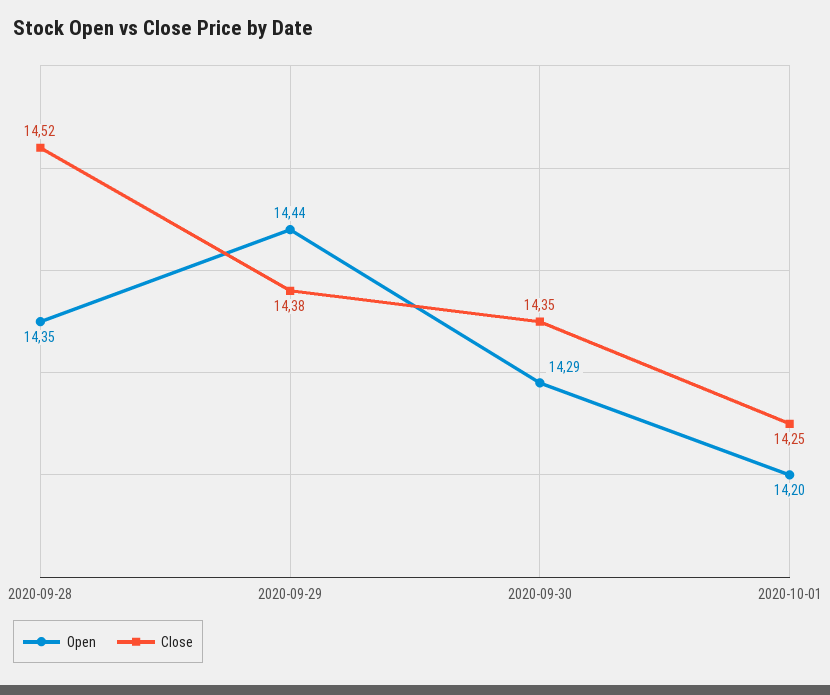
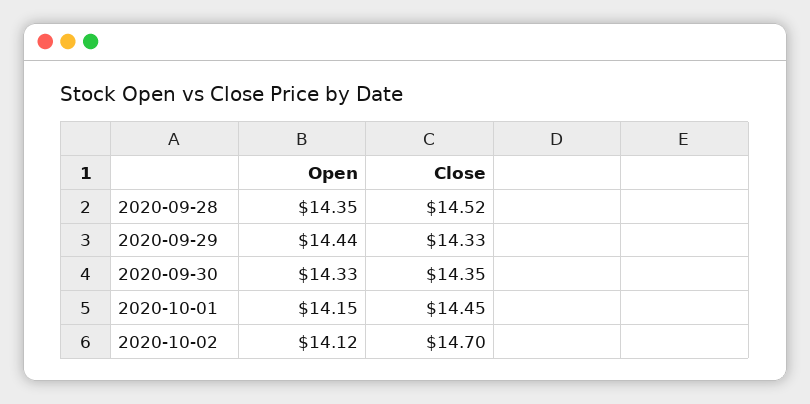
Close, 2020-09-29: 14.38 -> 14.33
Open, 2020-09-30: 14.29 -> 14.33
Open, 2020-10-01: 14.2 -> 14.15
Close, 2020-10-01: 14.25 -> 14.45
Open, 2020-10-02: none -> 14.12
Close, 2020-10-02: none -> 14.7

